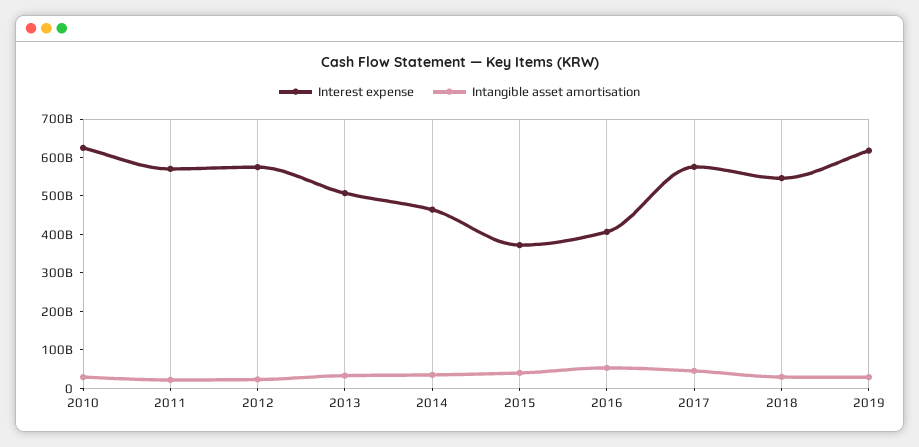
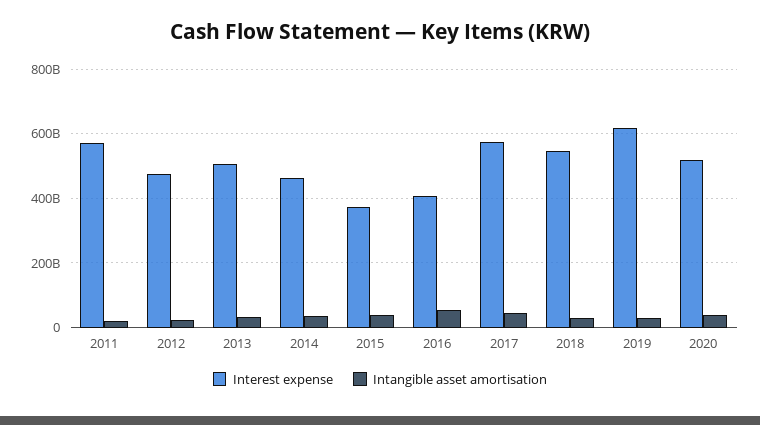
Interest expense, 2010: 625000000000 -> none
Intangible asset amortisation, 2010: 25000000000 -> none
Interest expense, 2012: 575000000000 -> 480000000000
Interest expense, 2020: none -> 520000000000
Intangible asset amortisation, 2020: none -> 40000000000

